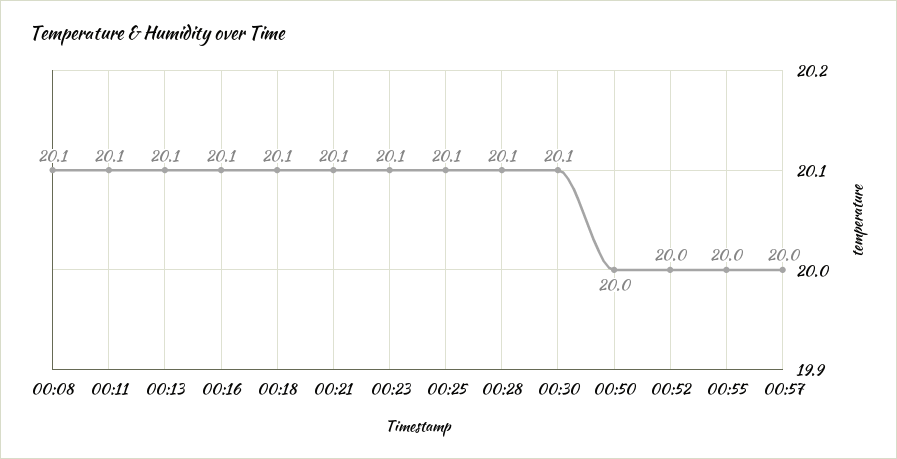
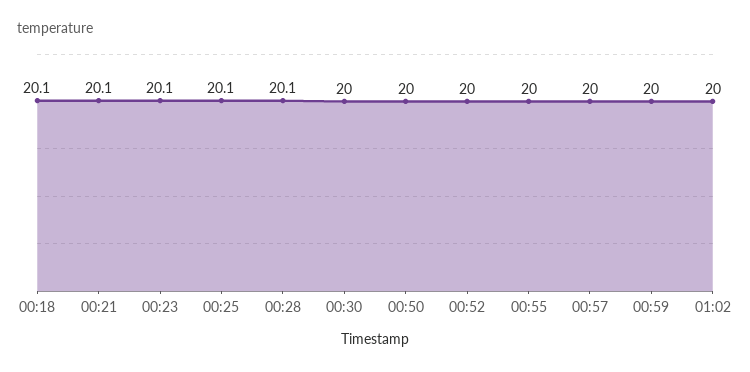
00:08: 20.1 -> none
00:11: 20.1 -> none
00:13: 20.1 -> none
00:16: 20.1 -> none
00:30: 20.1 -> 20
00:59: none -> 20
01:02: none -> 20

